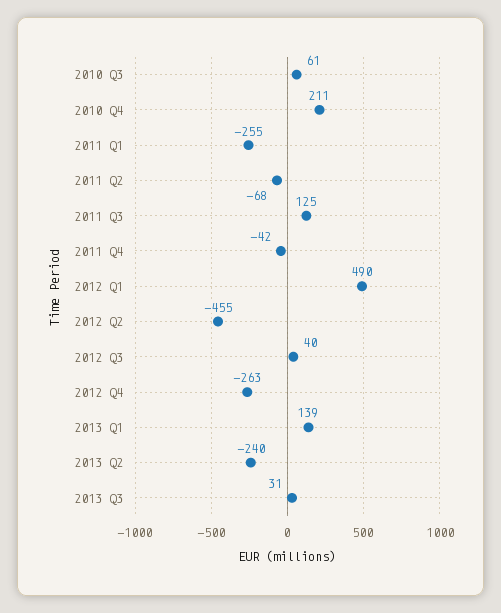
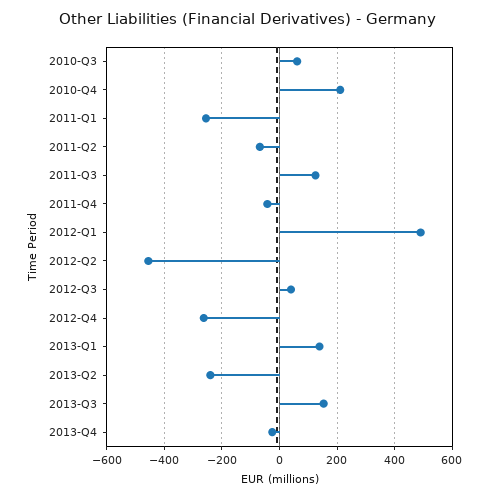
2013 Q3: 31 -> 150
2013-Q4: none -> -25

